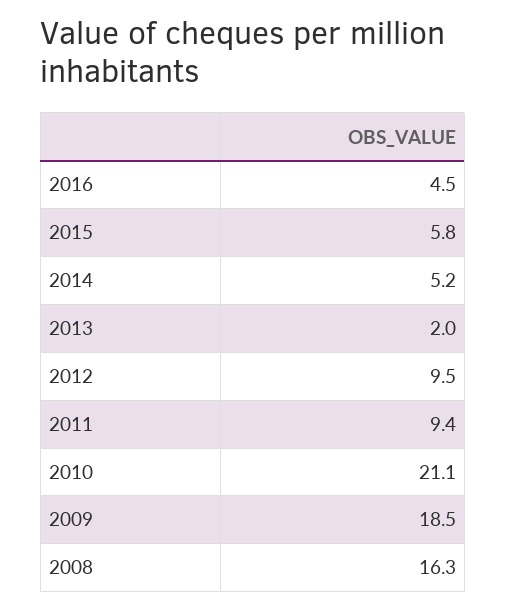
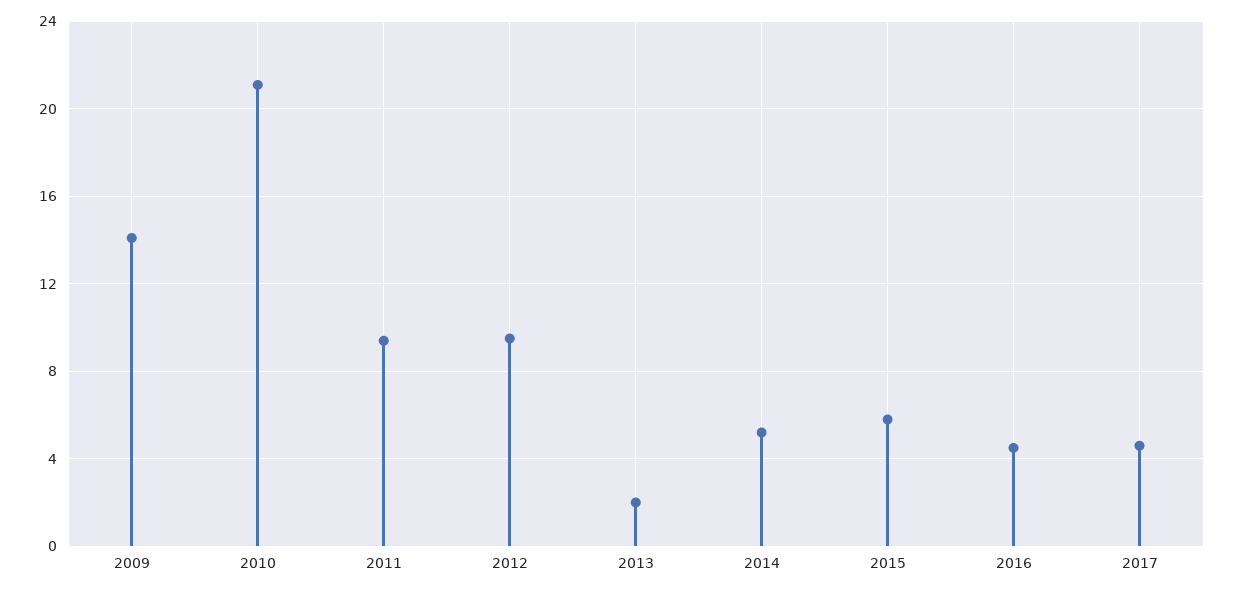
2009: 18.5 -> 14
2008: 16.3 -> none
2017: none -> 4.5

